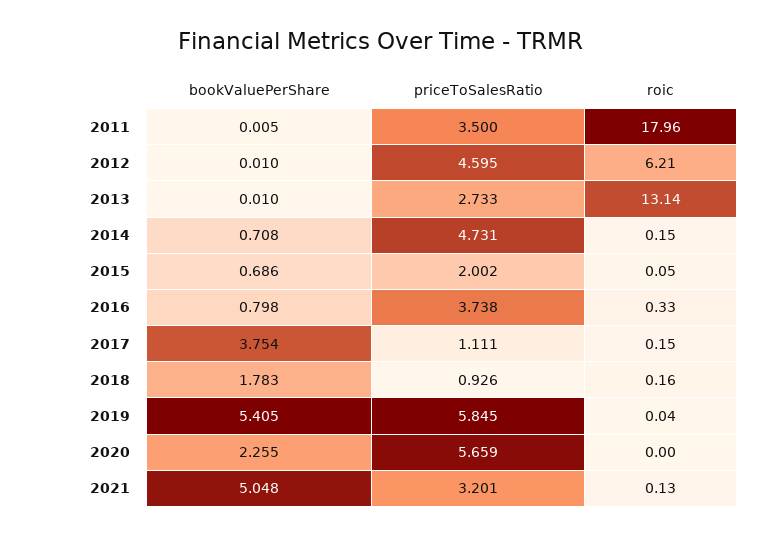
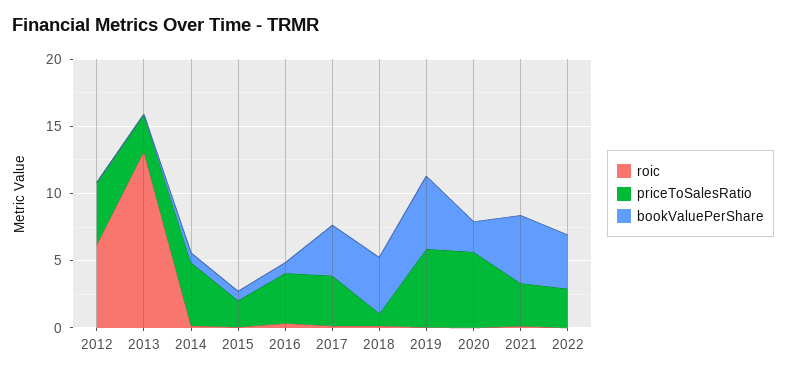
bookValuePerShare, 2011: 0.005 -> none
priceToSalesRatio, 2011: 3.5 -> none
roic, 2011: 17.96 -> none
priceToSalesRatio, 2017: 1.111 -> 4
bookValuePerShare, 2018: 1.783 -> 4
roic, 2022: none -> 0
priceToSalesRatio, 2022: none -> 3
bookValuePerShare, 2022: none -> 4

